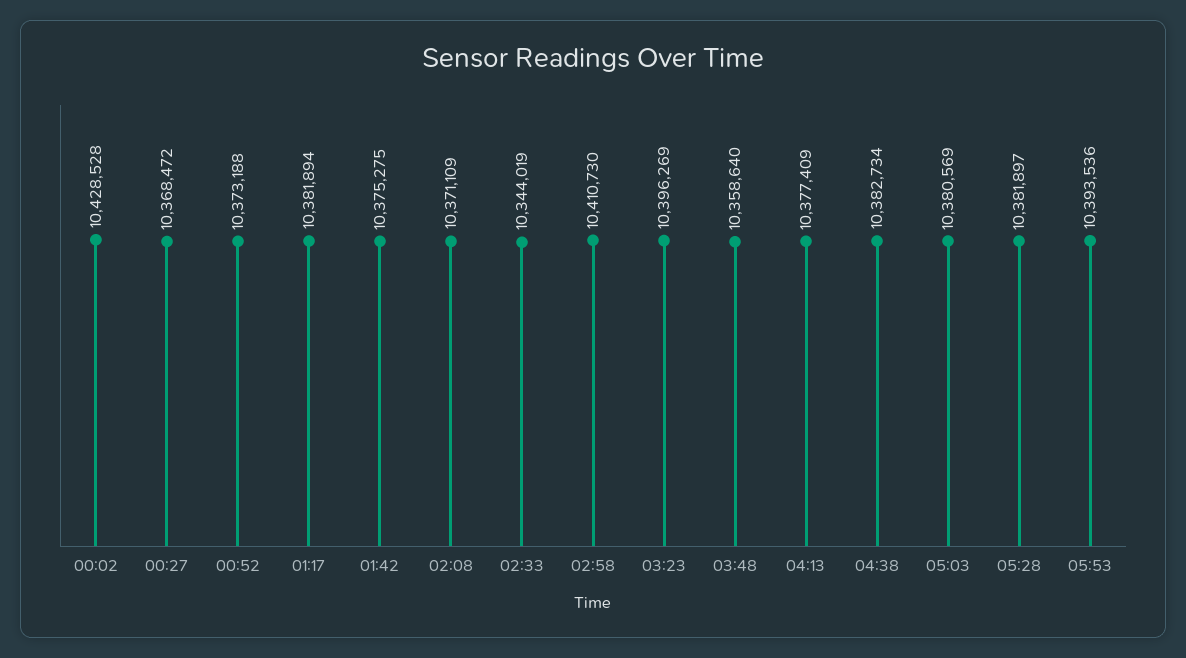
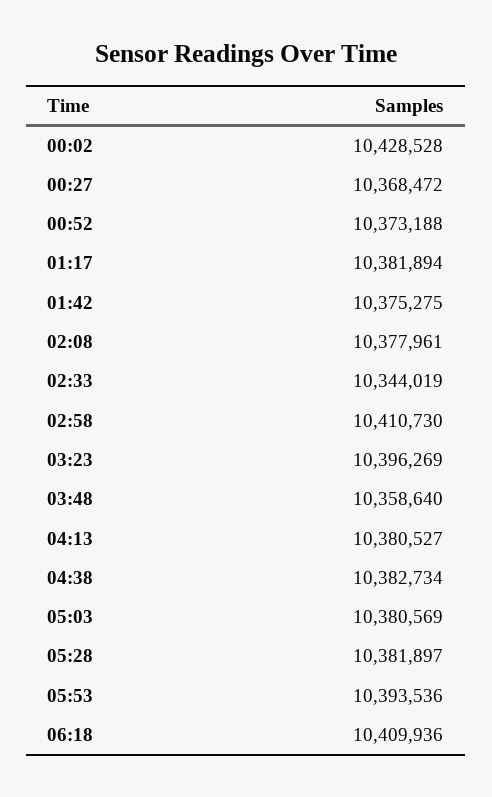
02:08: 10371109 -> 10377961
04:13: 10377409 -> 10380527
06:18: none -> 10409936

